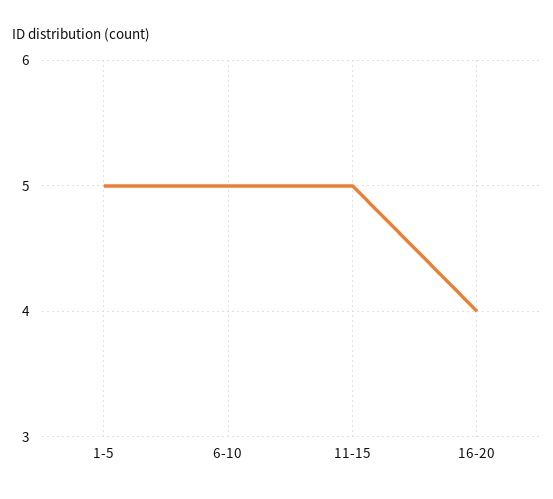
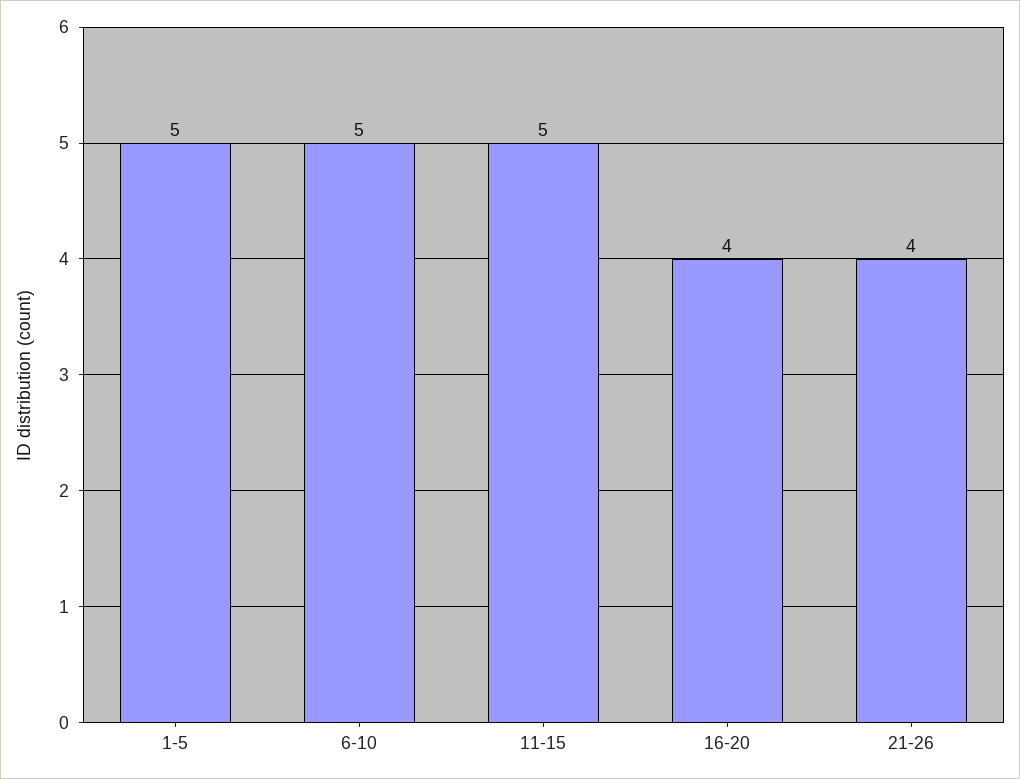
21-26: none -> 4

